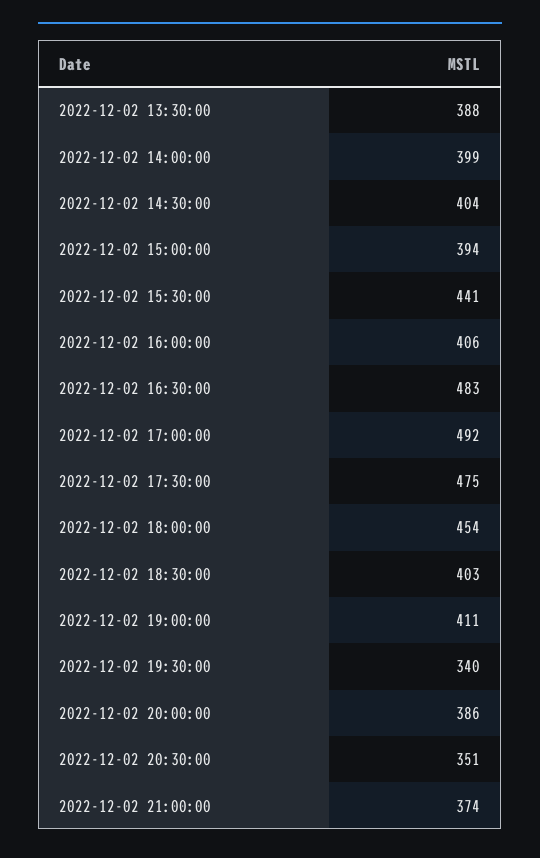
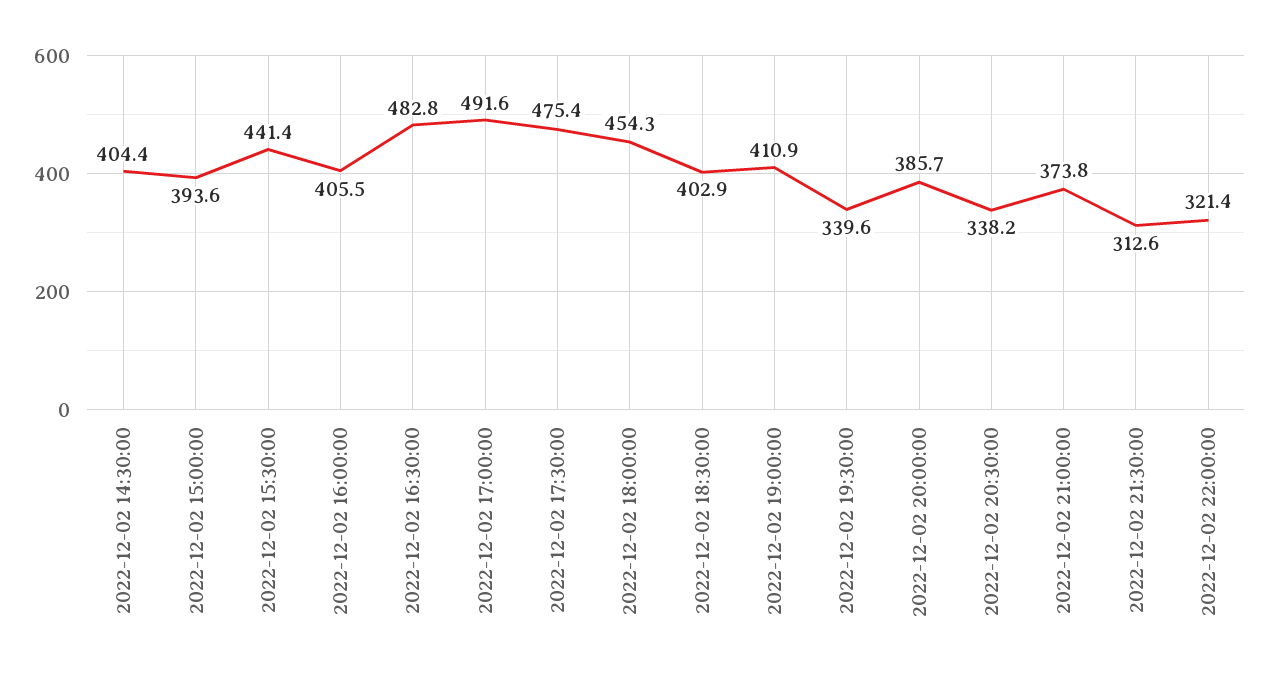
2022-12-02 13:30:00: 388 -> none
2022-12-02 14:00:00: 399 -> none
2022-12-02 20:30:00: 351 -> 338.2
2022-12-02 21:30:00: none -> 312.6
2022-12-02 22:00:00: none -> 321.4

